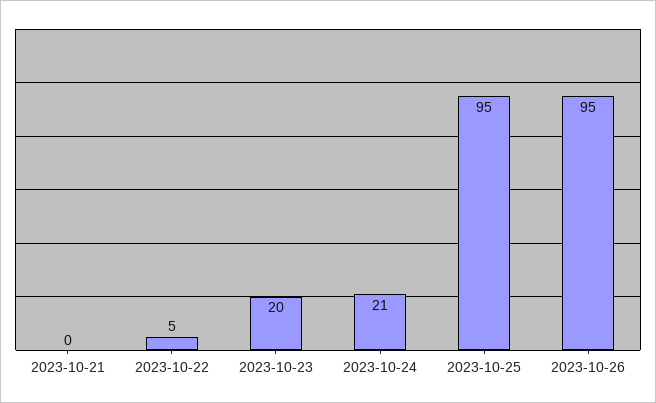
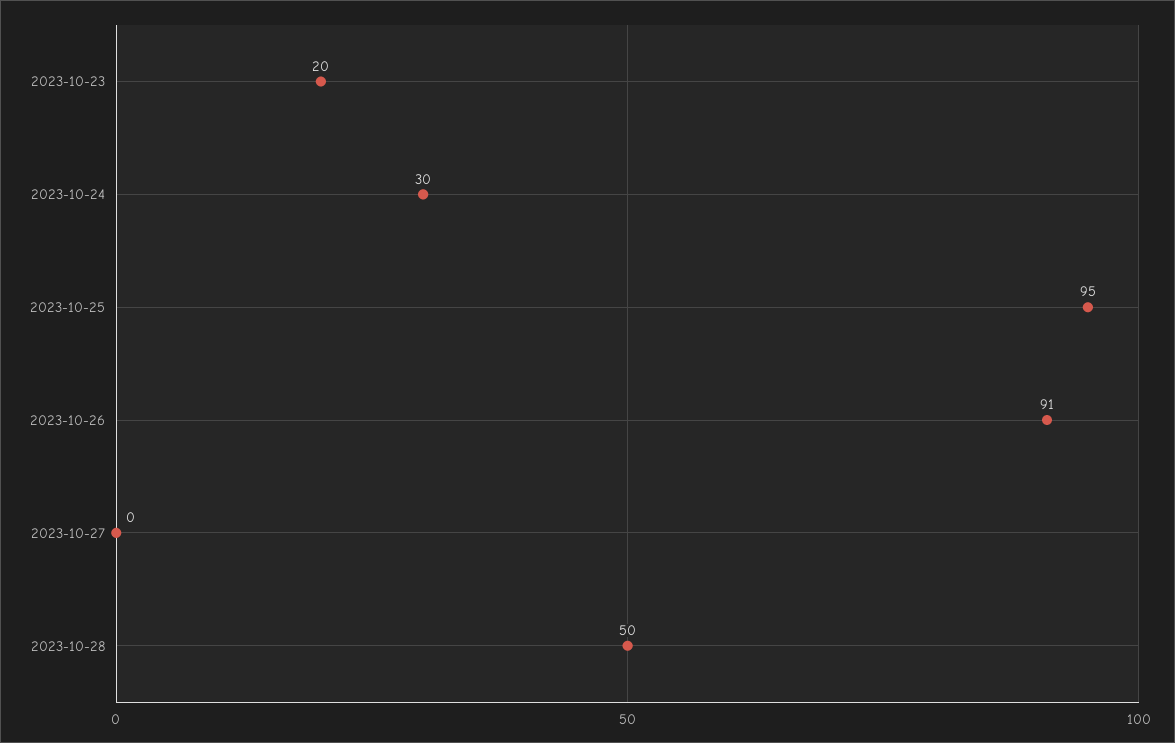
2023-10-21: 0 -> none
2023-10-22: 5 -> none
2023-10-24: 21 -> 30
2023-10-26: 95 -> 91
2023-10-27: none -> 0
2023-10-28: none -> 50

